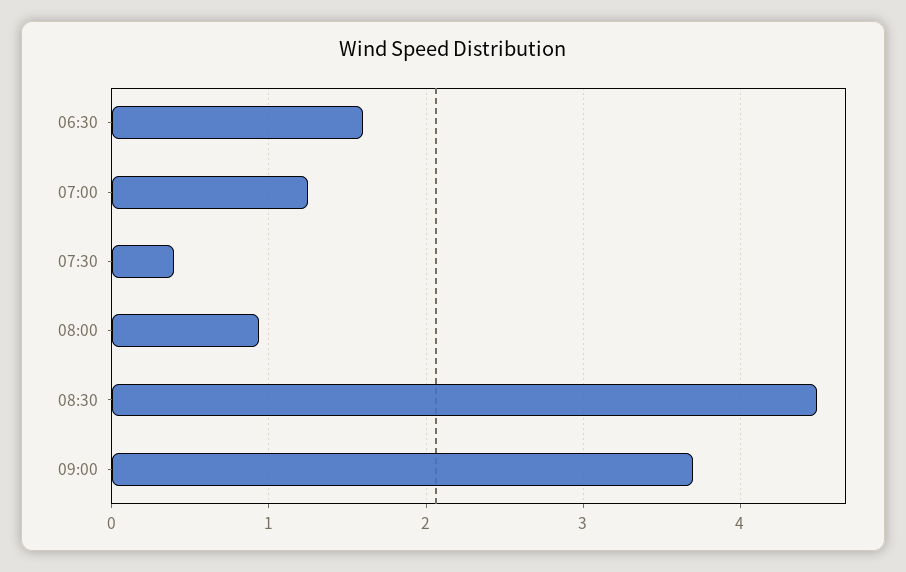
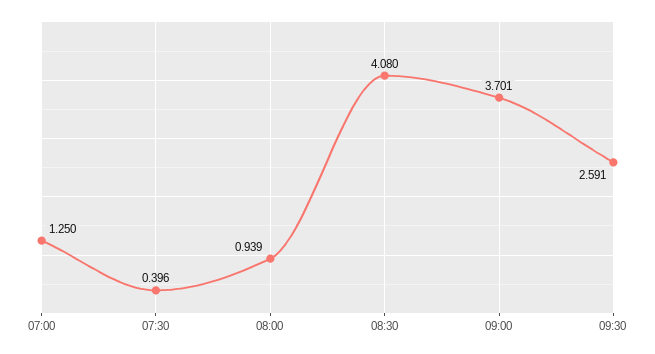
06:30: 1.6 -> none
08:30: 4.5 -> 4.08
09:30: none -> 2.591

